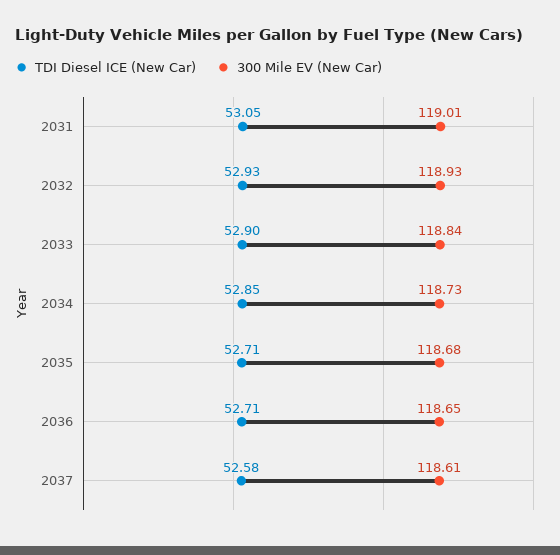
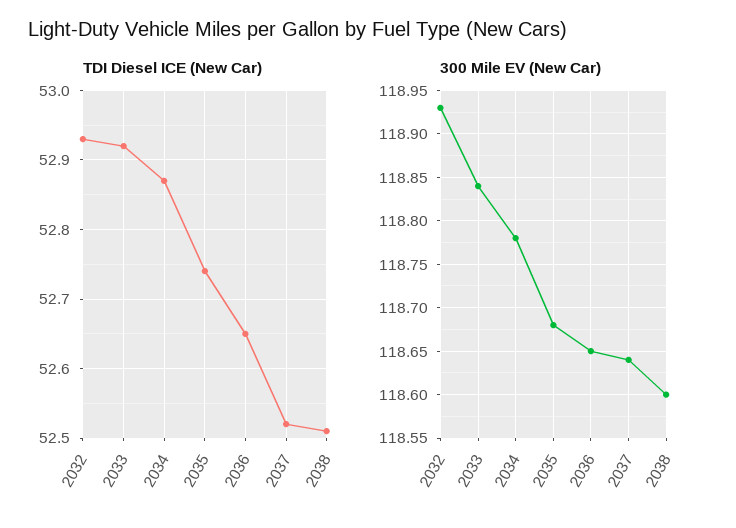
TDI Diesel ICE (New Car), 2031: 53.05 -> none
300 Mile EV (New Car), 2031: 119.01 -> none
TDI Diesel ICE (New Car), 2033: 52.9 -> 52.92
TDI Diesel ICE (New Car), 2034: 52.85 -> 52.87
300 Mile EV (New Car), 2034: 118.73 -> 118.78
TDI Diesel ICE (New Car), 2035: 52.71 -> 52.74
TDI Diesel ICE (New Car), 2036: 52.71 -> 52.65
TDI Diesel ICE (New Car), 2037: 52.58 -> 52.52
300 Mile EV (New Car), 2037: 118.61 -> 118.64
TDI Diesel ICE (New Car), 2038: none -> 52.51
300 Mile EV (New Car), 2038: none -> 118.6

